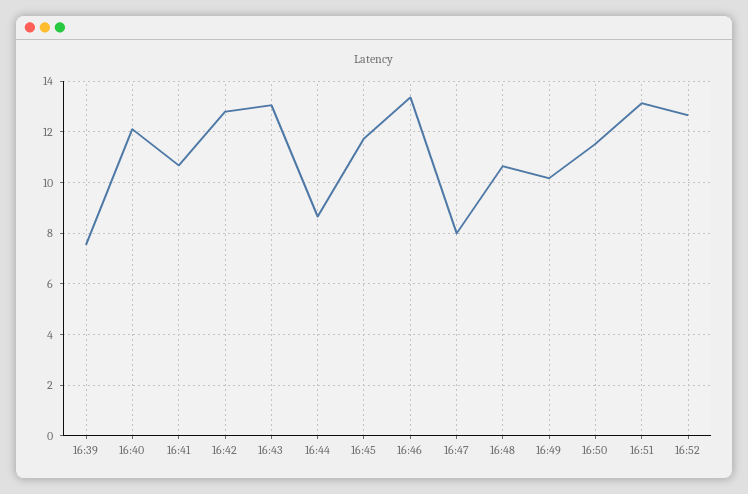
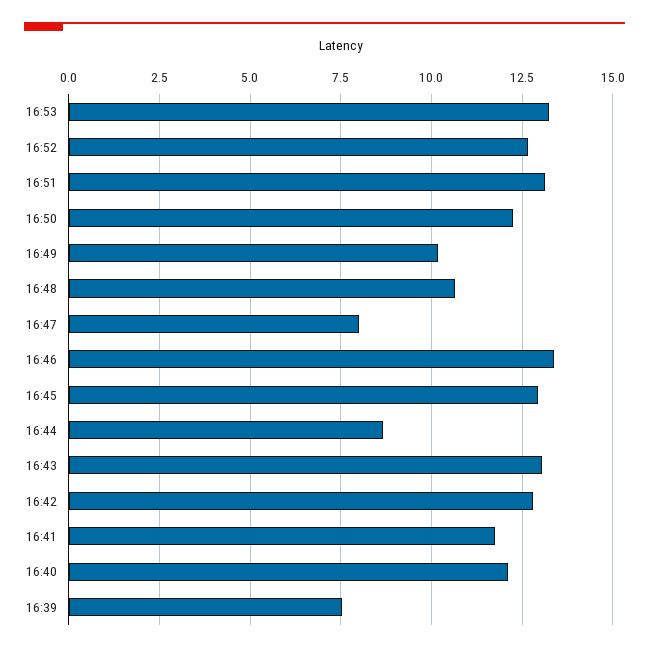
16:41: 10.75 -> 11.75
16:45: 11.75 -> 13
16:50: 11.5 -> 12.25
16:53: none -> 13.25

